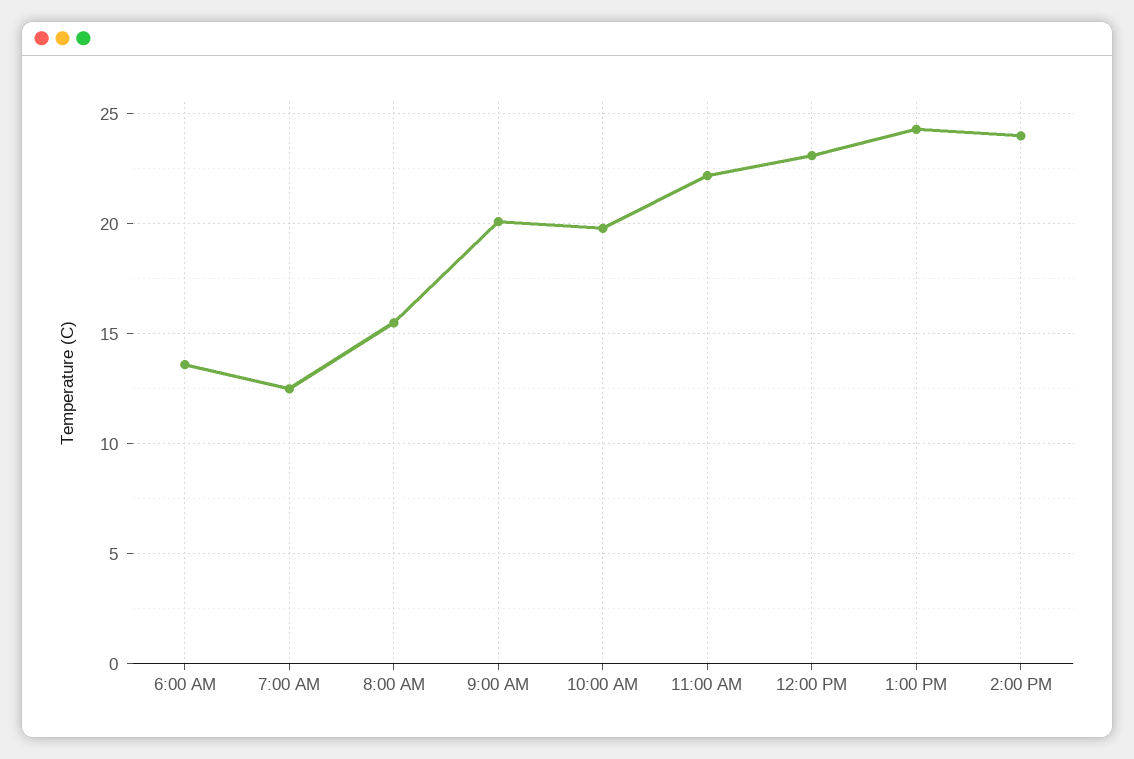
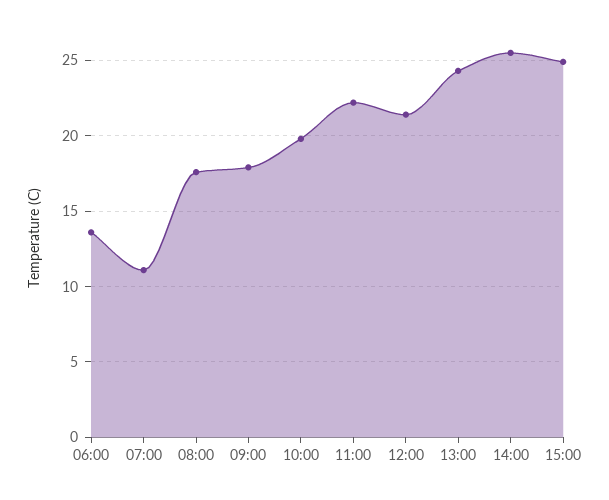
7:00 AM: 12.5 -> 11
8:00 AM: 15.5 -> 17.5
9:00 AM: 20 -> 18
12:00 PM: 23 -> 21.5
2:00 PM: 24 -> 25.5
15:00: none -> 25

